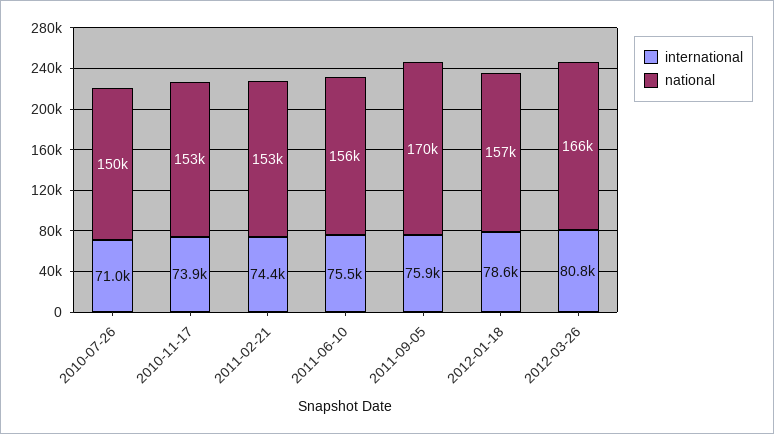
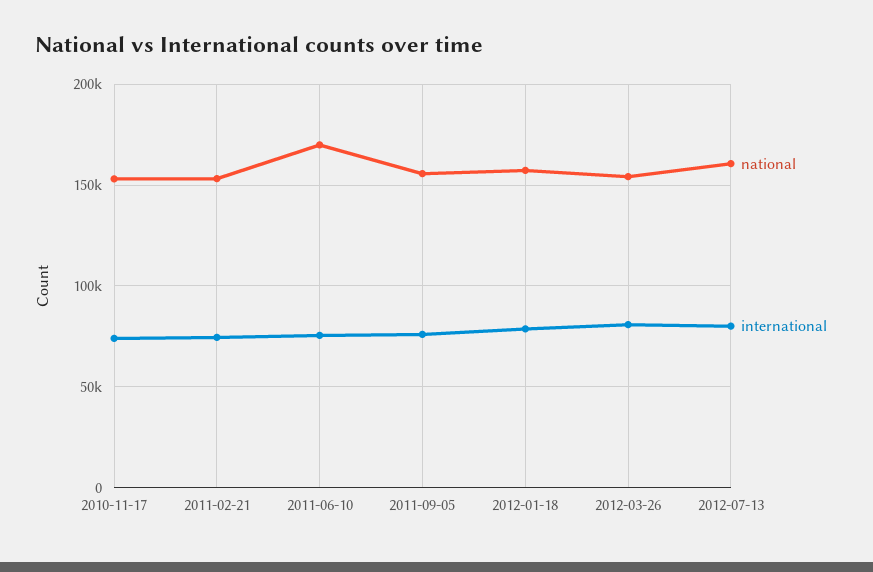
international, 2010-07-26: 71000 -> none
national, 2010-07-26: 150000 -> none
national, 2011-06-10: 156000 -> 170000
national, 2011-09-05: 170000 -> 155000
national, 2012-03-26: 166000 -> 155000
national, 2012-07-13: none -> 160000
international, 2012-07-13: none -> 80000

